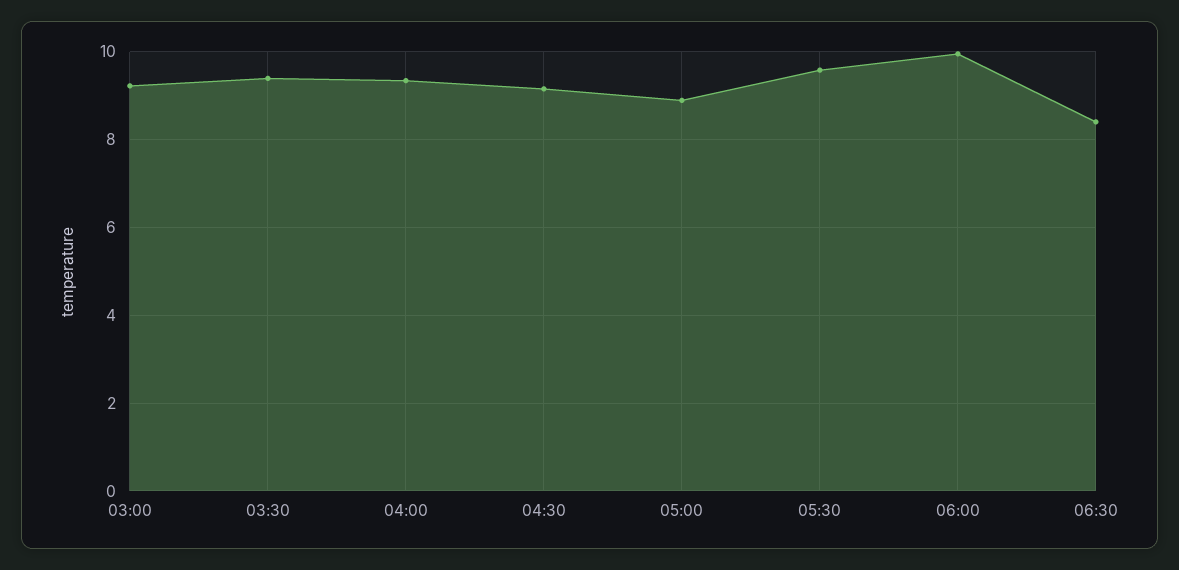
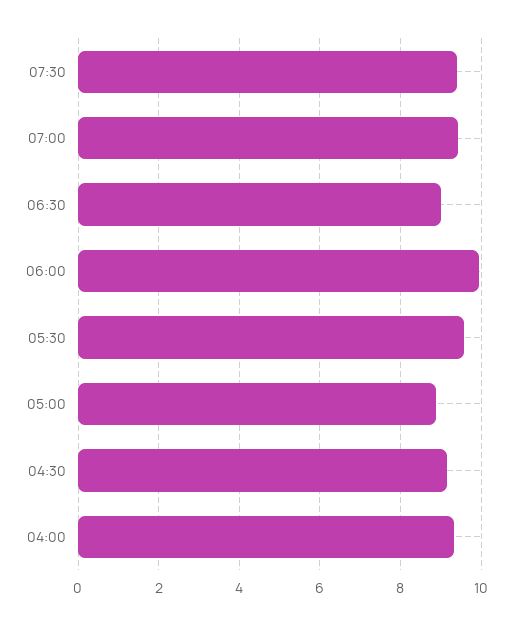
03:00: 9.2 -> none
03:30: 9.4 -> none
06:30: 8.4 -> 9
07:30: none -> 9.4
07:00: none -> 9.4

